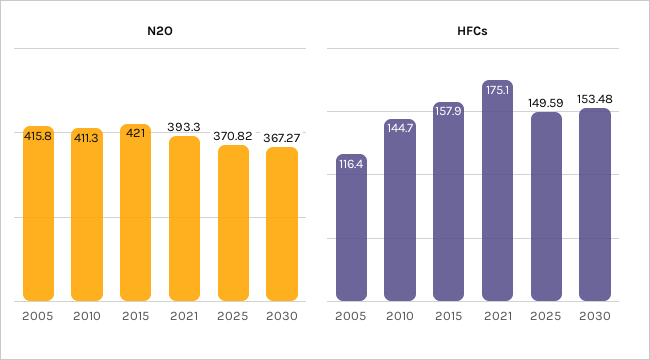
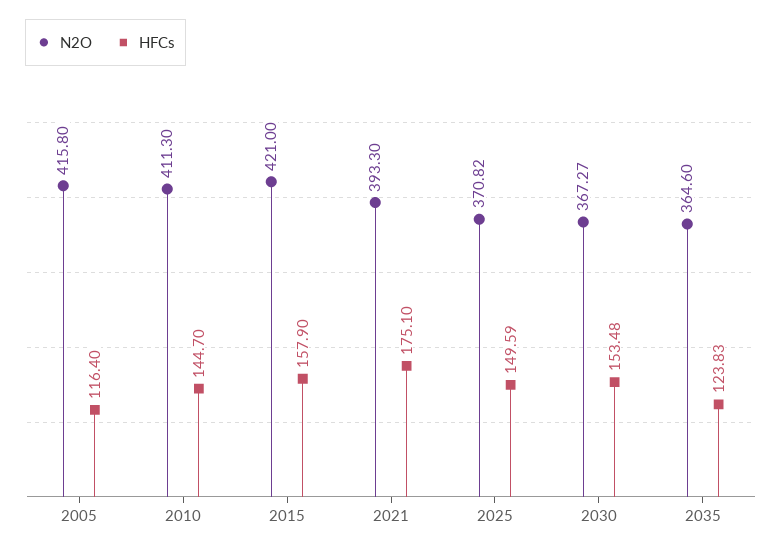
N2O, 2035: none -> 364.6
HFCs, 2035: none -> 123.83

